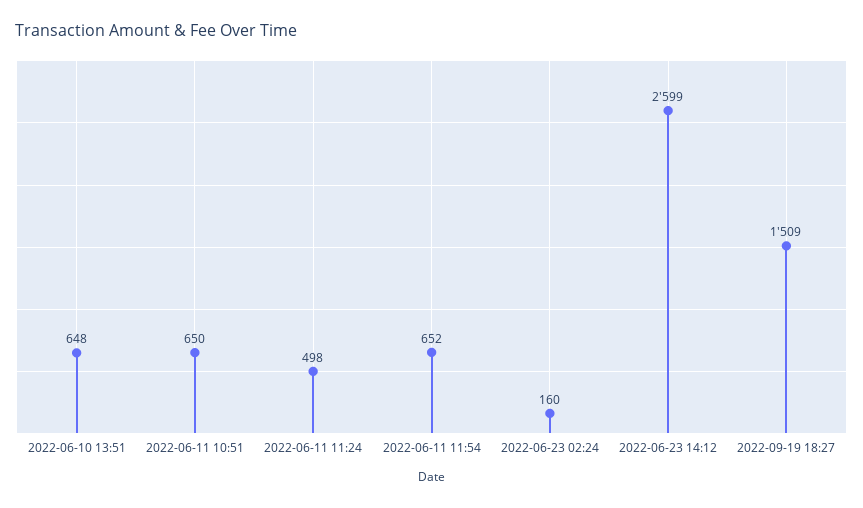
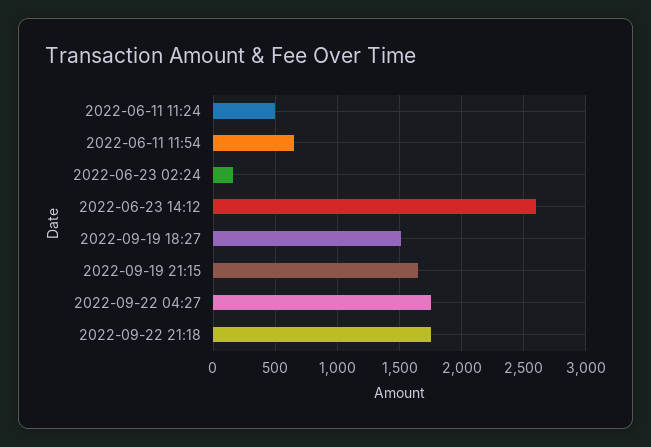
2022-06-10 13:51: 648 -> none
2022-06-11 10:51: 650 -> none
2022-09-19 21:15: none -> 1650
2022-09-22 04:27: none -> 1750
2022-09-22 21:18: none -> 1750

